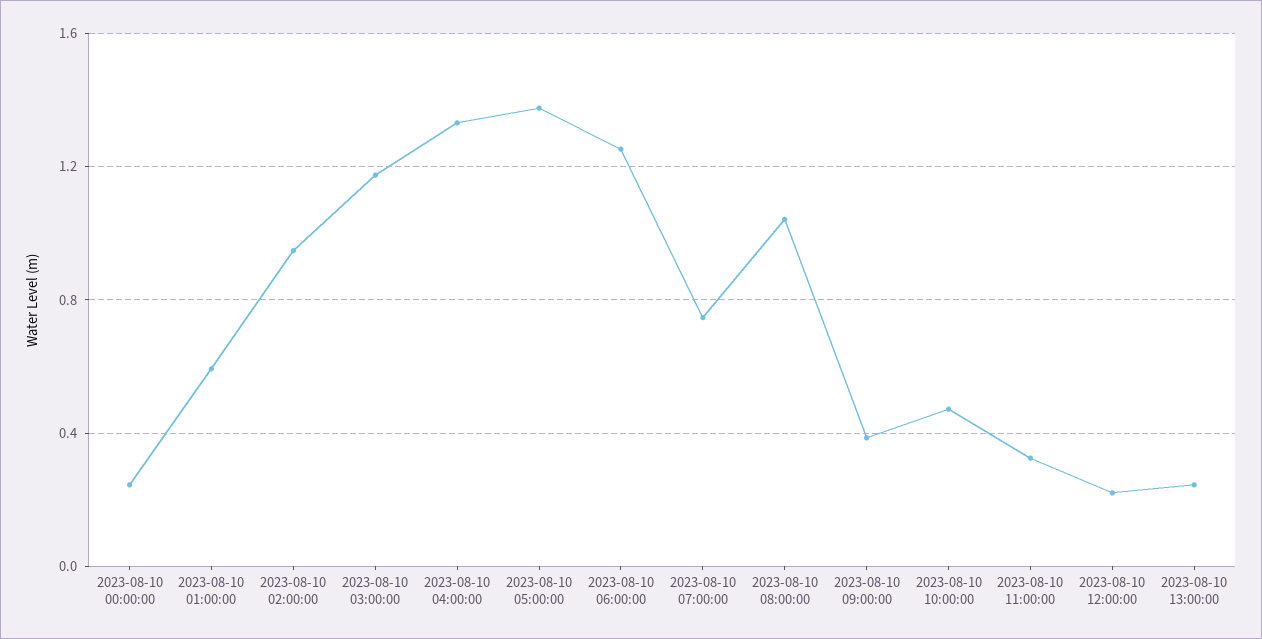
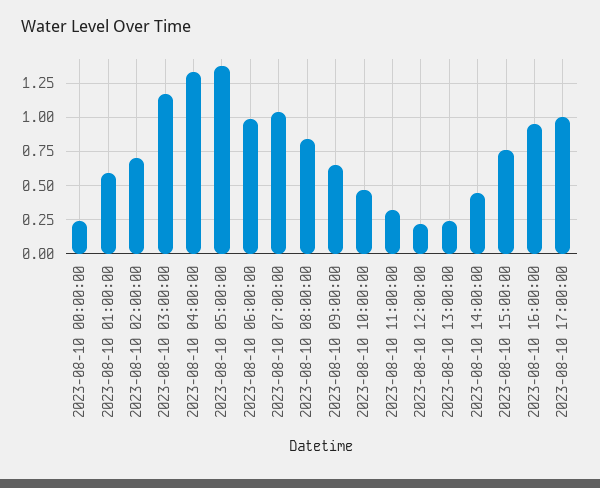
2023-08-10 02:00:00: 0.95 -> 0.7
2023-08-10 06:00:00: 1.25 -> 1
2023-08-10 07:00:00: 0.75 -> 1.05
2023-08-10 08:00:00: 1.05 -> 0.85
2023-08-10 09:00:00: 0.4 -> 0.65
2023-08-10 14:00:00: none -> 0.45
2023-08-10 15:00:00: none -> 0.75
2023-08-10 16:00:00: none -> 0.95
2023-08-10 17:00:00: none -> 1

